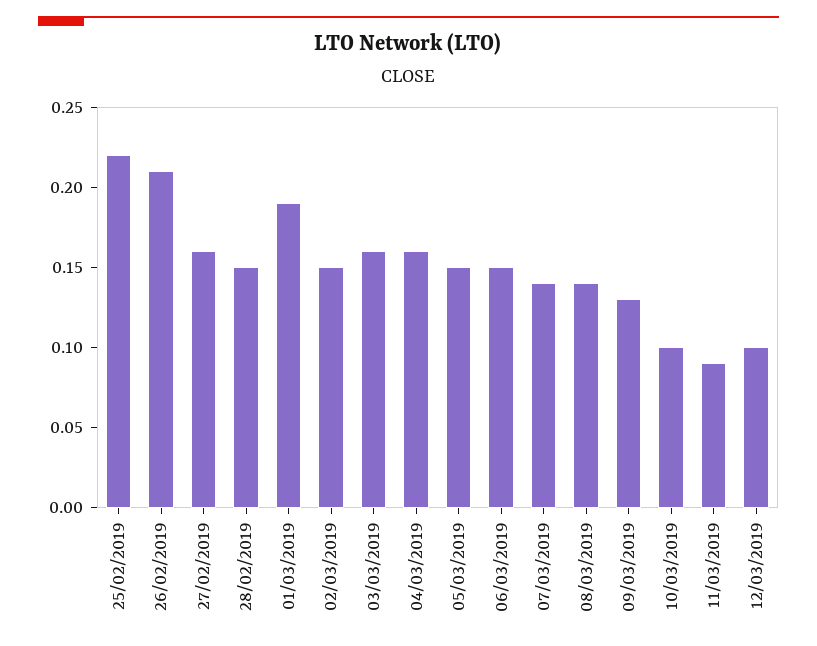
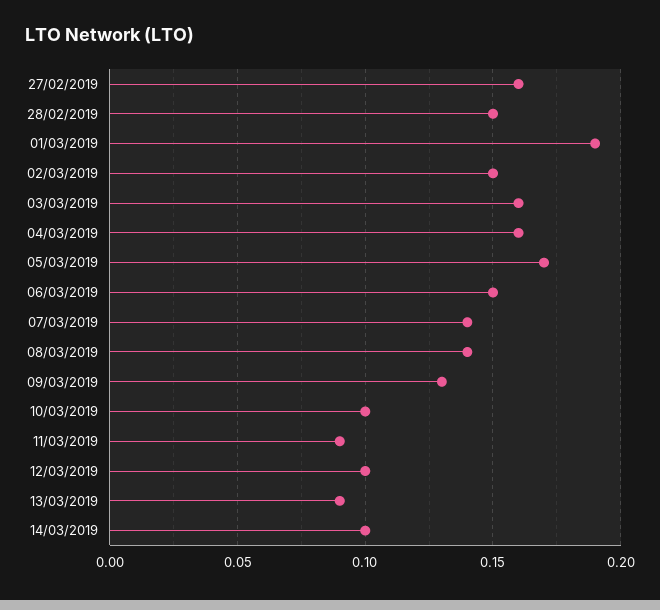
25/02/2019: 0.22 -> none
26/02/2019: 0.21 -> none
05/03/2019: 0.15 -> 0.17
13/03/2019: none -> 0.09
14/03/2019: none -> 0.1

